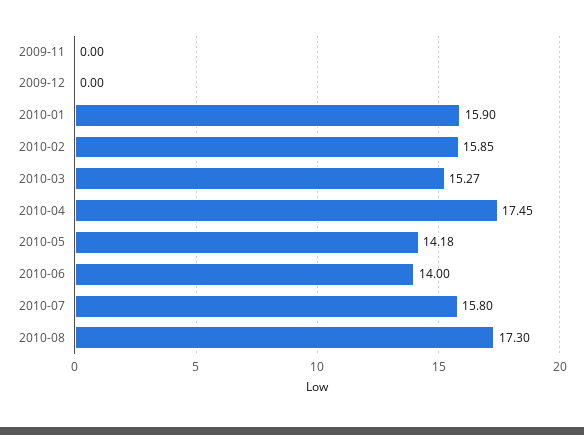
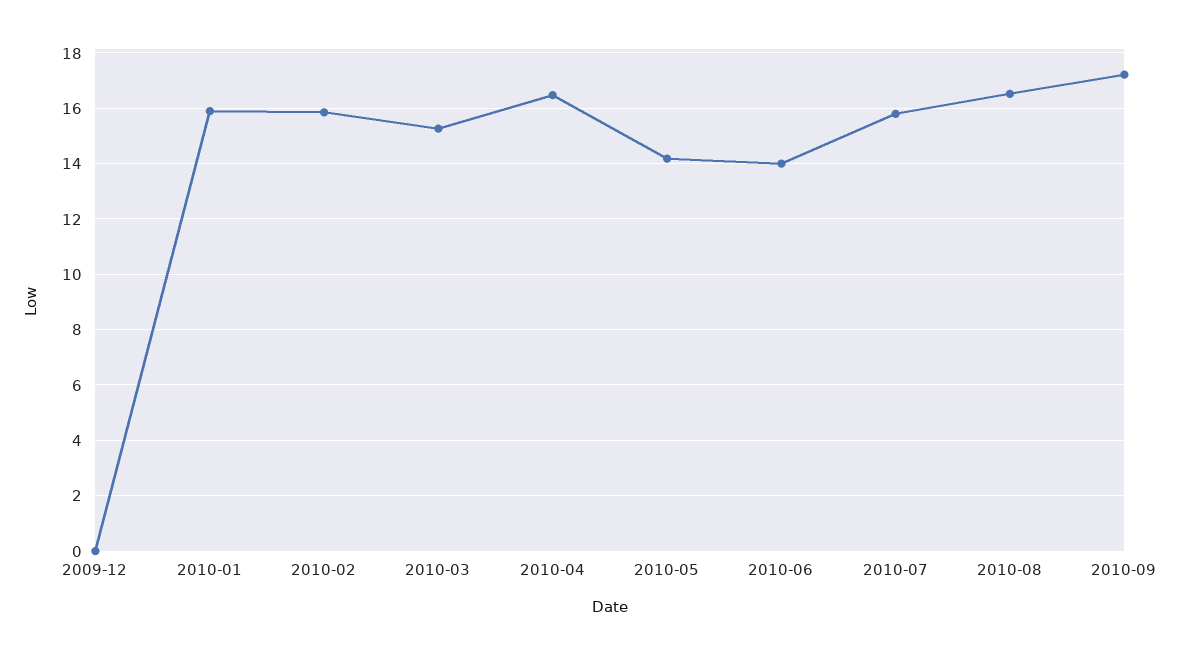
2009-11: 0 -> none
2010-04: 17.45 -> 16.5
2010-08: 17.3 -> 16.5
2010-09: none -> 17.25

